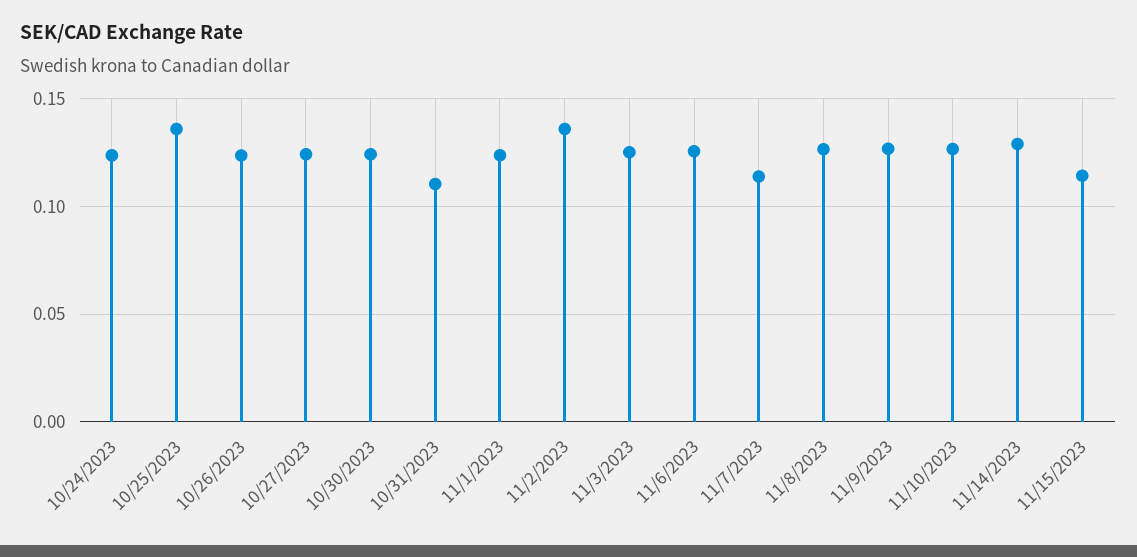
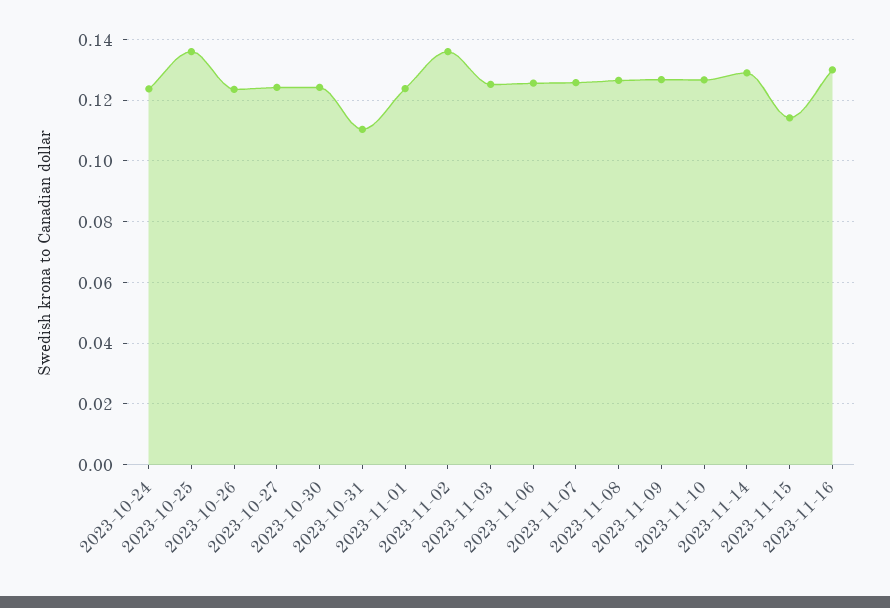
11/7/2023: 0.115 -> 0.126
2023-11-16: none -> 0.13

